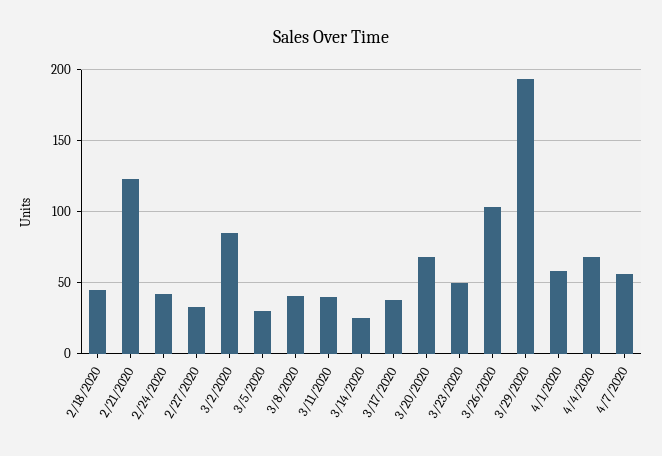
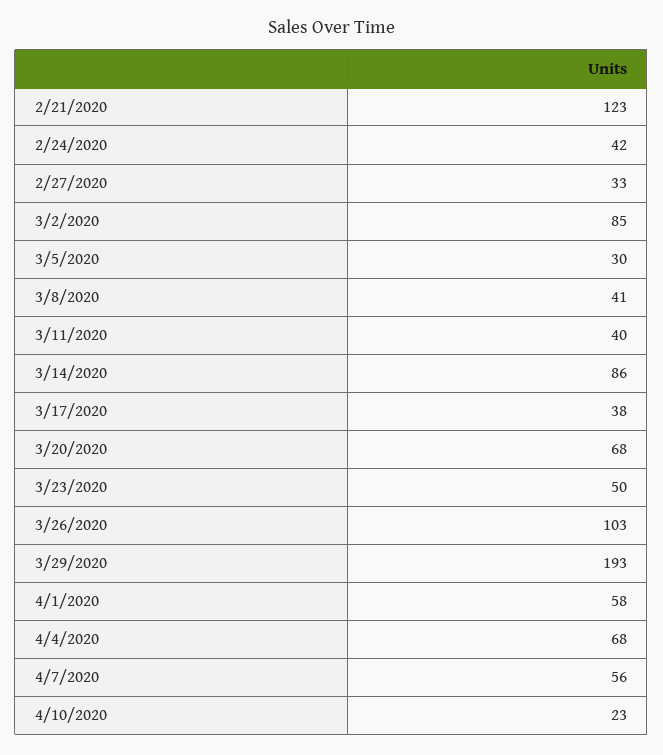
2/18/2020: 45 -> none
3/14/2020: 25 -> 86
4/10/2020: none -> 23

